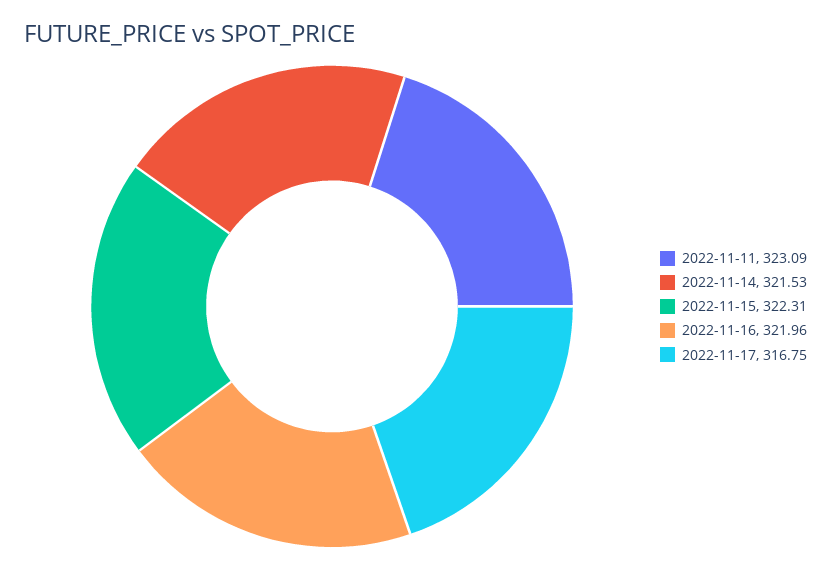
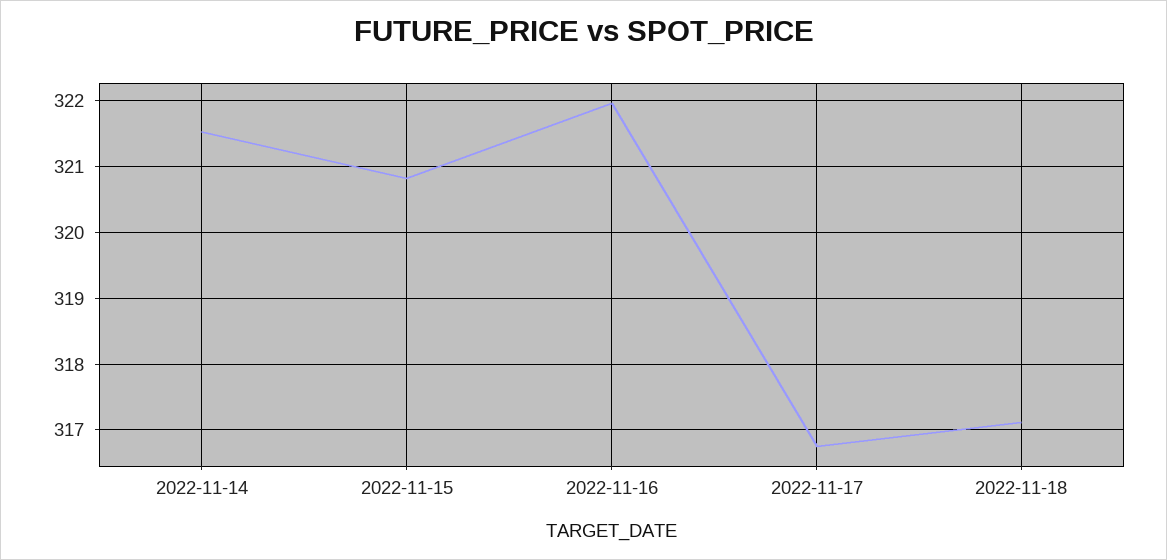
2022-11-11: 323.09 -> none
2022-11-15: 322.31 -> 320.8
2022-11-18: none -> 317.1

